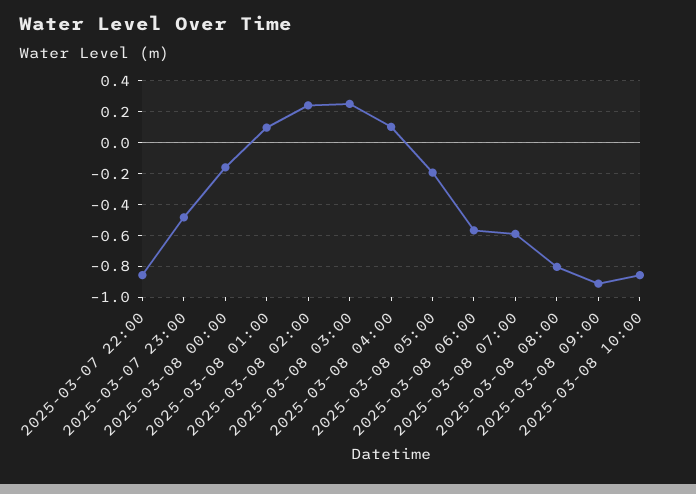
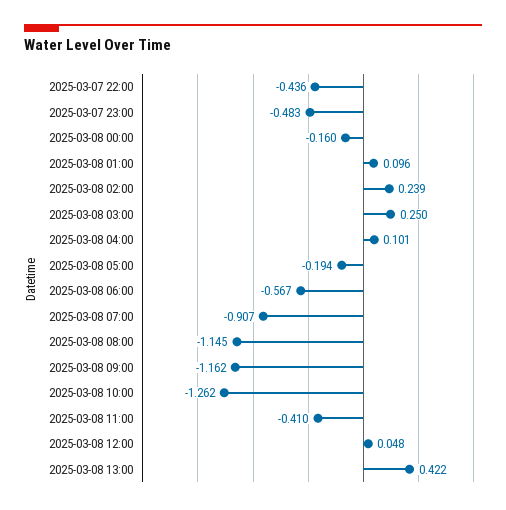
2025-03-07 22:00: -0.85 -> -0.436
2025-03-08 07:00: -0.6 -> -0.907
2025-03-08 08:00: -0.8 -> -1.145
2025-03-08 09:00: -0.9 -> -1.162
2025-03-08 10:00: -0.85 -> -1.262
2025-03-08 11:00: none -> -0.41
2025-03-08 12:00: none -> 0.048
2025-03-08 13:00: none -> 0.422

